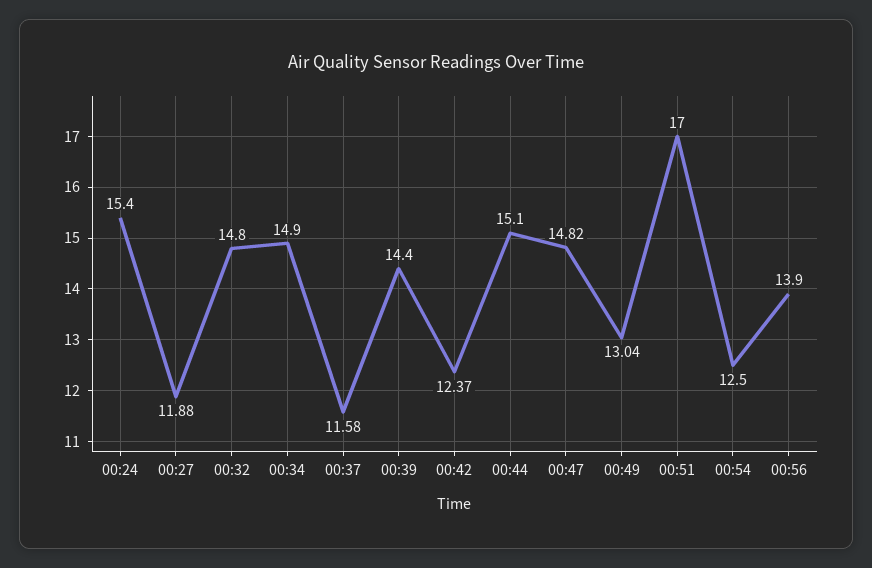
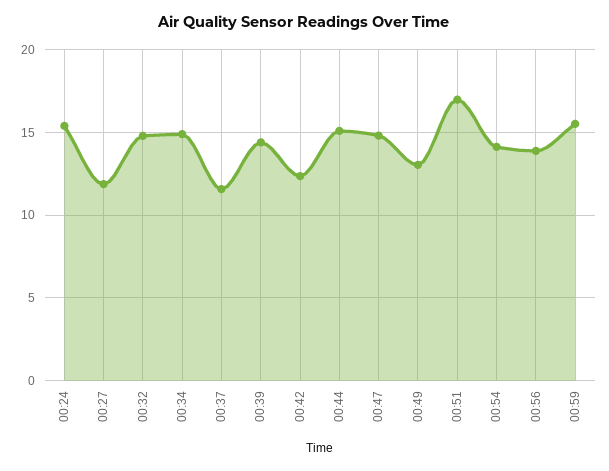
00:54: 12.5 -> 14
00:59: none -> 15.5

